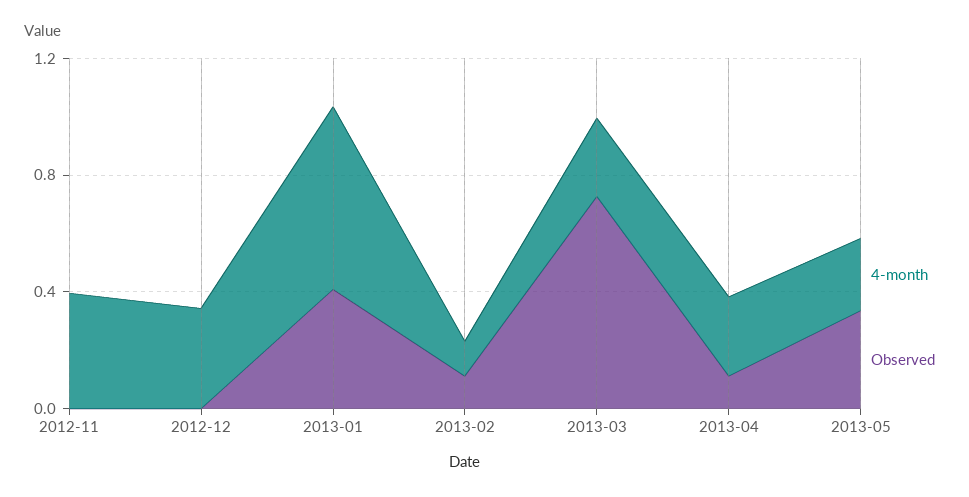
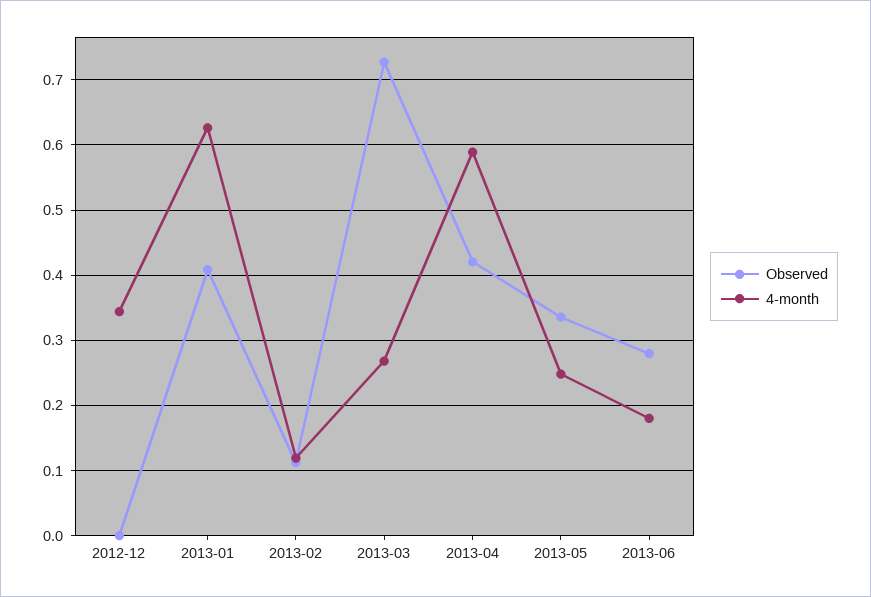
4-month, 2012-11: 0.4 -> none
Observed, 2012-11: 0 -> none
4-month, 2013-04: 0.3 -> 0.59
Observed, 2013-04: 0.1 -> 0.42
Observed, 2013-06: none -> 0.28
4-month, 2013-06: none -> 0.18

